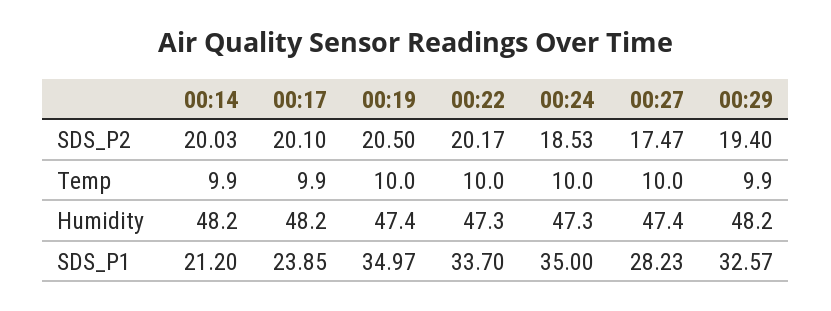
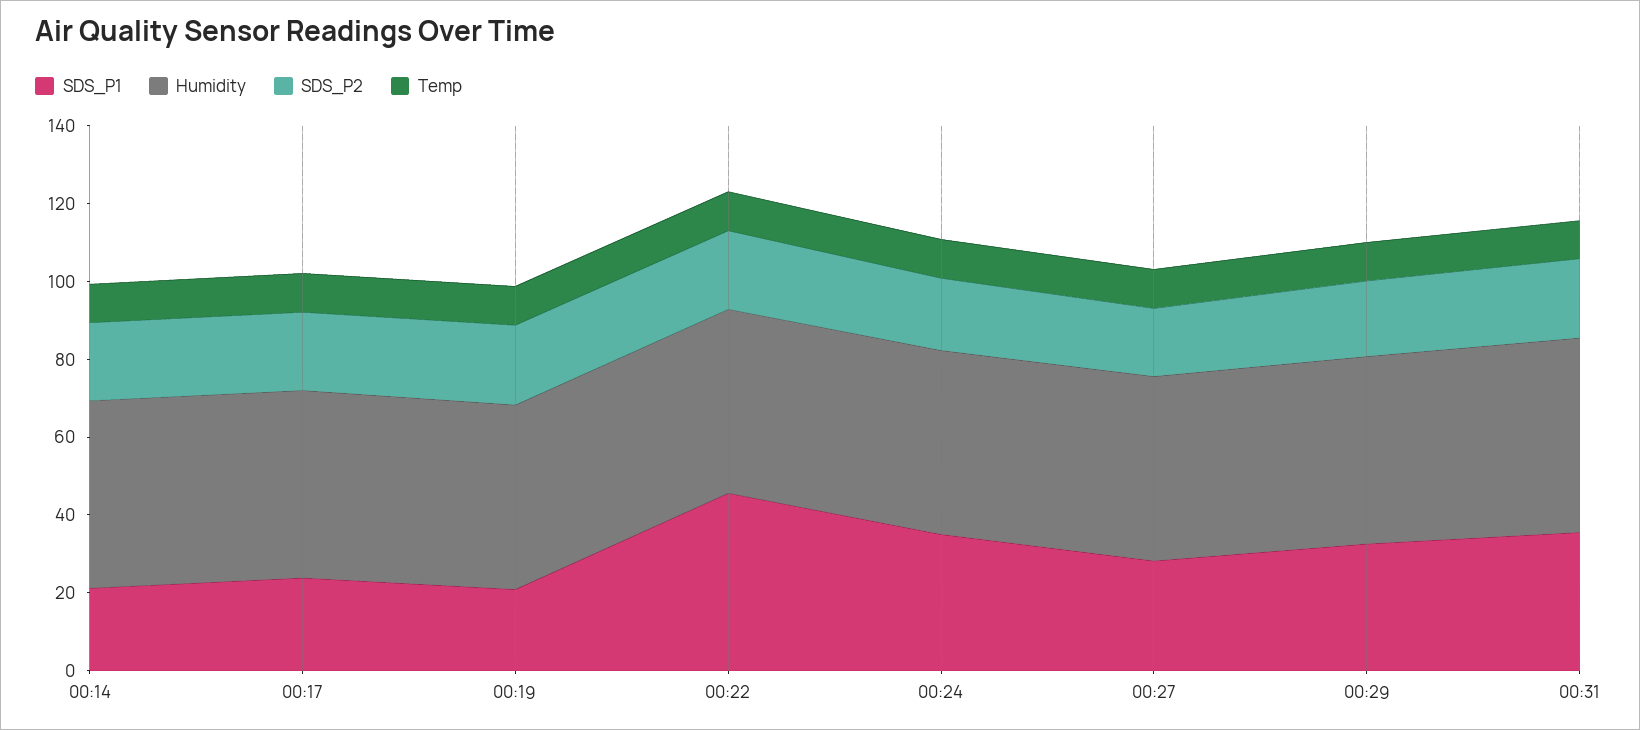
SDS_P1, 00:19: 34.97 -> 20
SDS_P1, 00:22: 33.7 -> 45
SDS_P1, 00:31: none -> 35
Humidity, 00:31: none -> 50
SDS_P2, 00:31: none -> 20
Temp, 00:31: none -> 10

